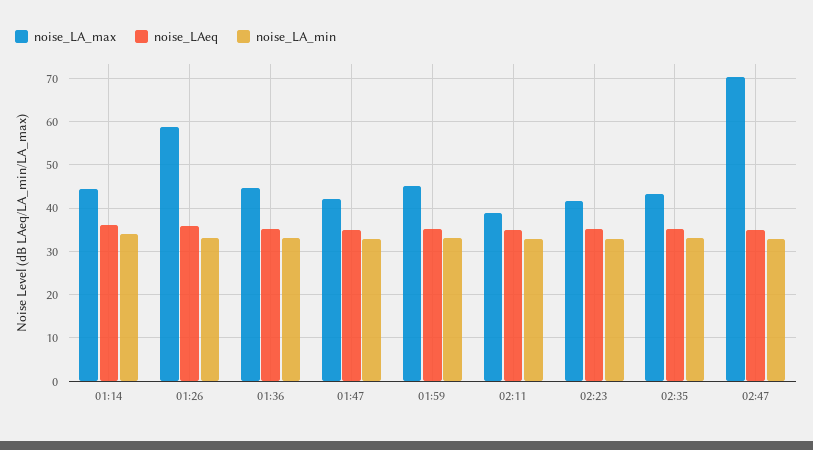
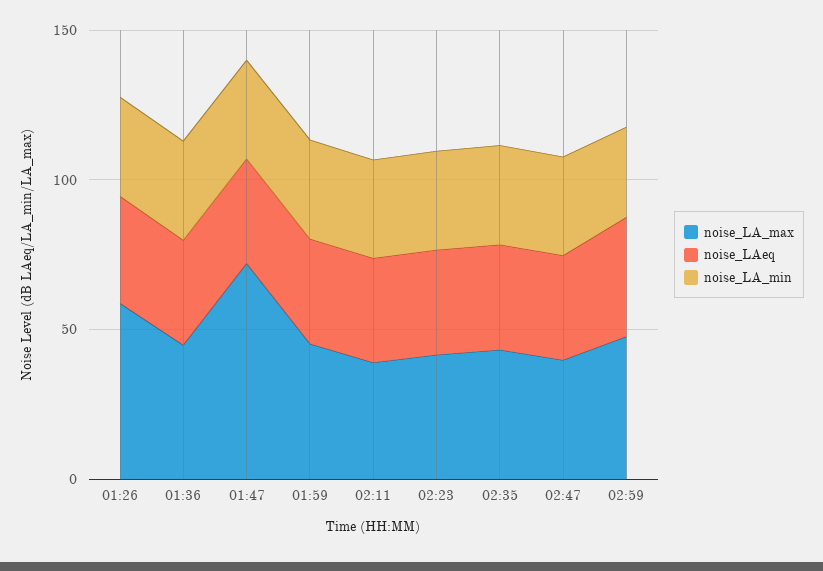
noise_LA_max, 01:14: 44 -> none
noise_LAeq, 01:14: 36 -> none
noise_LA_min, 01:14: 34 -> none
noise_LA_max, 01:47: 42 -> 70
noise_LA_max, 02:47: 70 -> 40
noise_LA_max, 02:59: none -> 50
noise_LAeq, 02:59: none -> 40
noise_LA_min, 02:59: none -> 30

